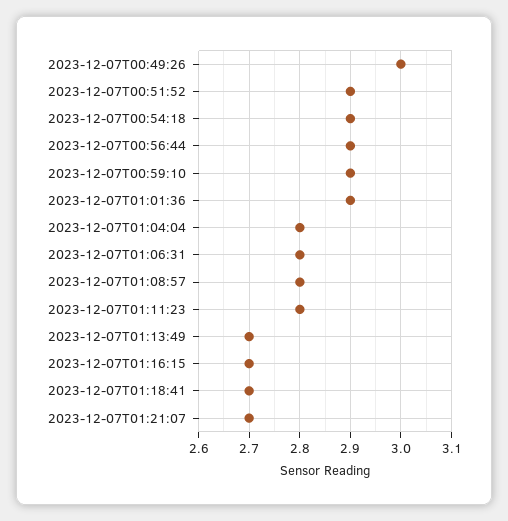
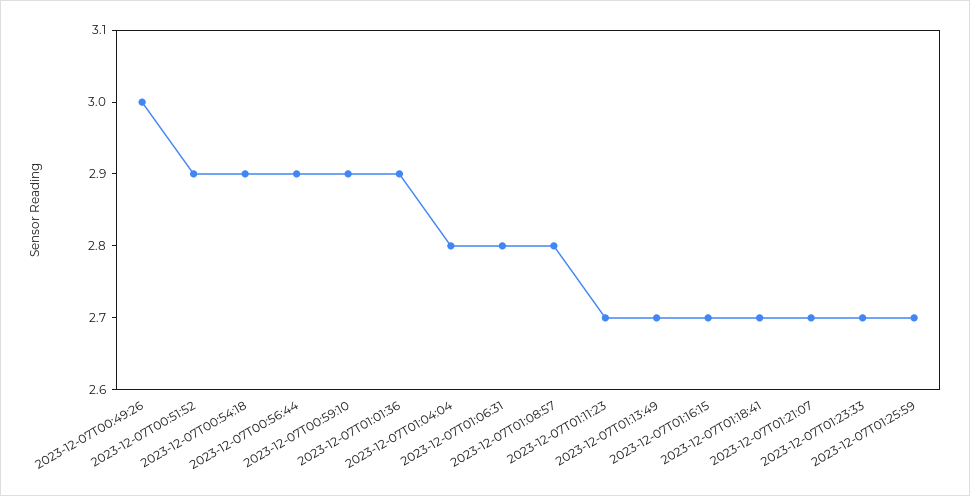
2023-12-07T01:11:23: 2.8 -> 2.7
2023-12-07T01:23:33: none -> 2.7
2023-12-07T01:25:59: none -> 2.7

